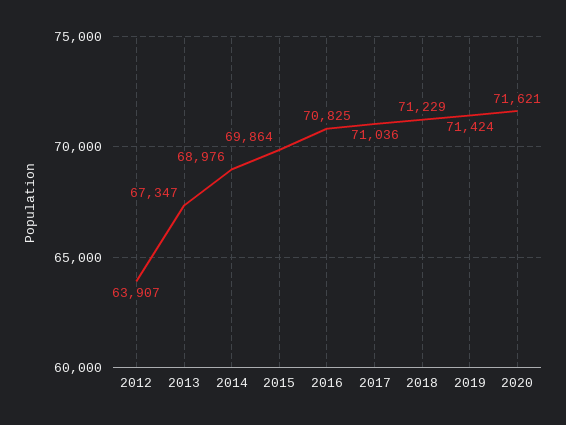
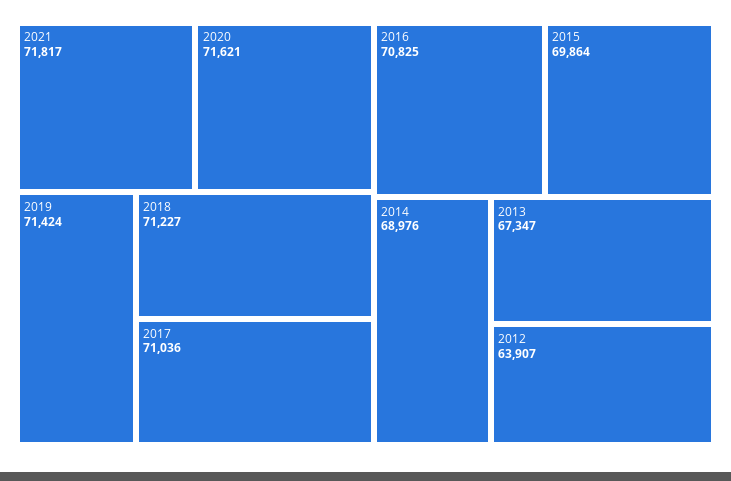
2018: 71229 -> 71227
2021: none -> 71817

